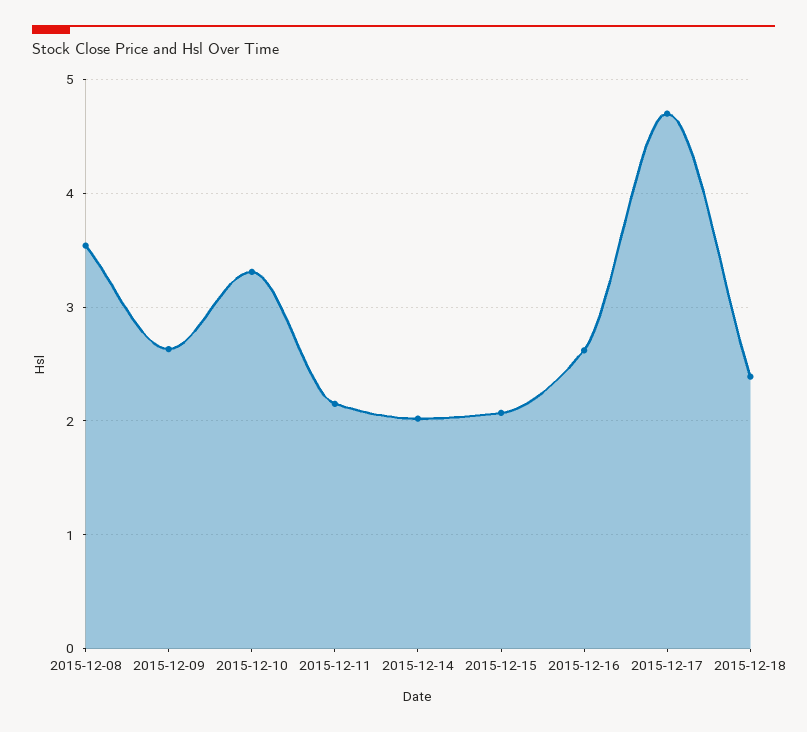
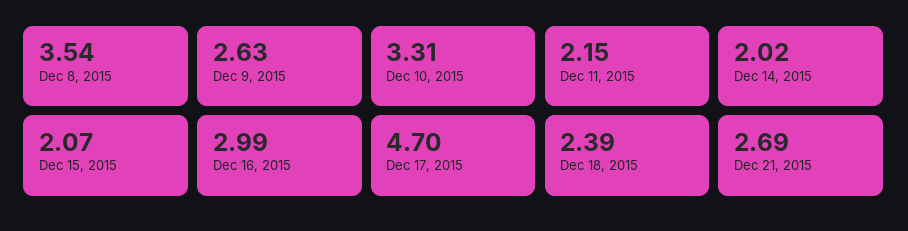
2015-12-16: 2.6 -> 2.99
Dec 21, 2015: none -> 2.69

